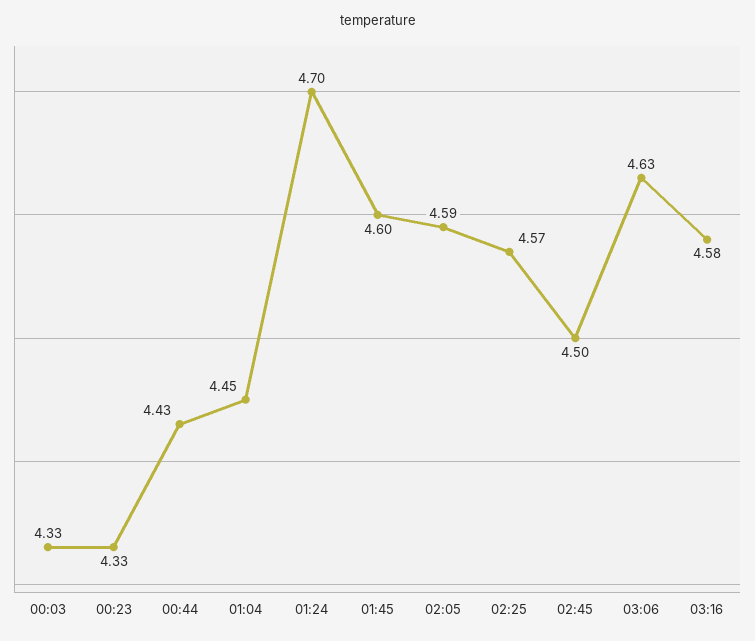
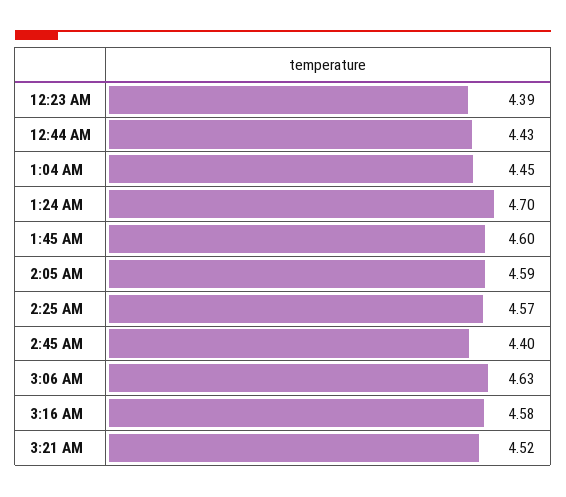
00:03: 4.33 -> none
00:23: 4.33 -> 4.39
02:45: 4.5 -> 4.4
3:21 AM: none -> 4.52

